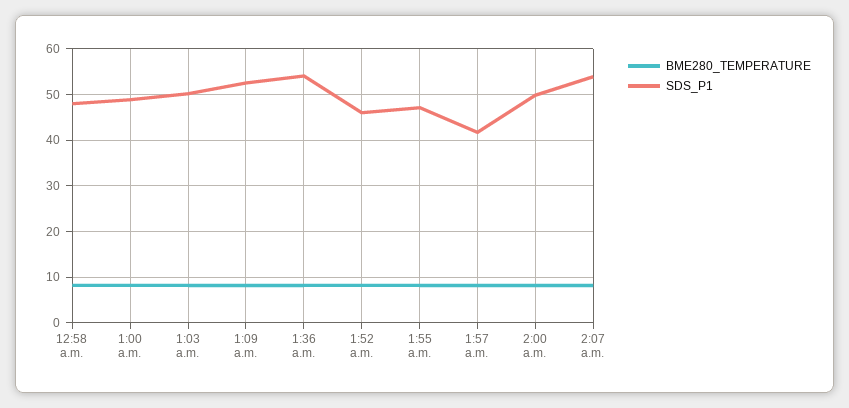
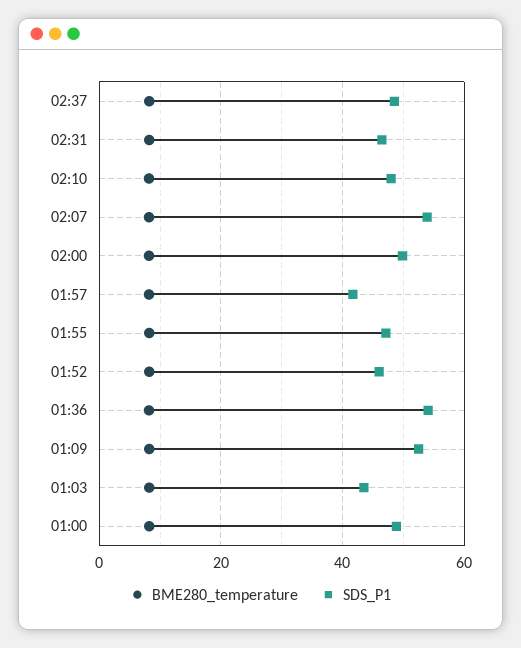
BME280_TEMPERATURE, 12:58 a.m.: 8 -> none
SDS_P1, 12:58 a.m.: 48 -> none
SDS_P1, 1:03 a.m.: 50 -> 44
BME280_TEMPERATURE, 02:37: none -> 8
SDS_P1, 02:37: none -> 48
BME280_TEMPERATURE, 02:31: none -> 8
SDS_P1, 02:31: none -> 46
BME280_TEMPERATURE, 02:10: none -> 8
SDS_P1, 02:10: none -> 48

